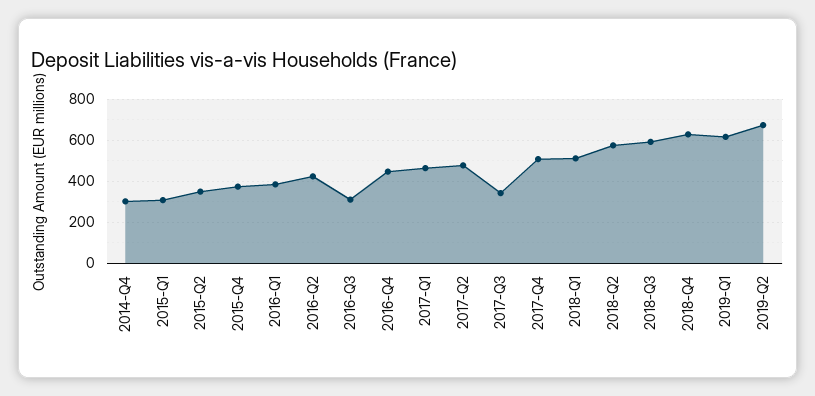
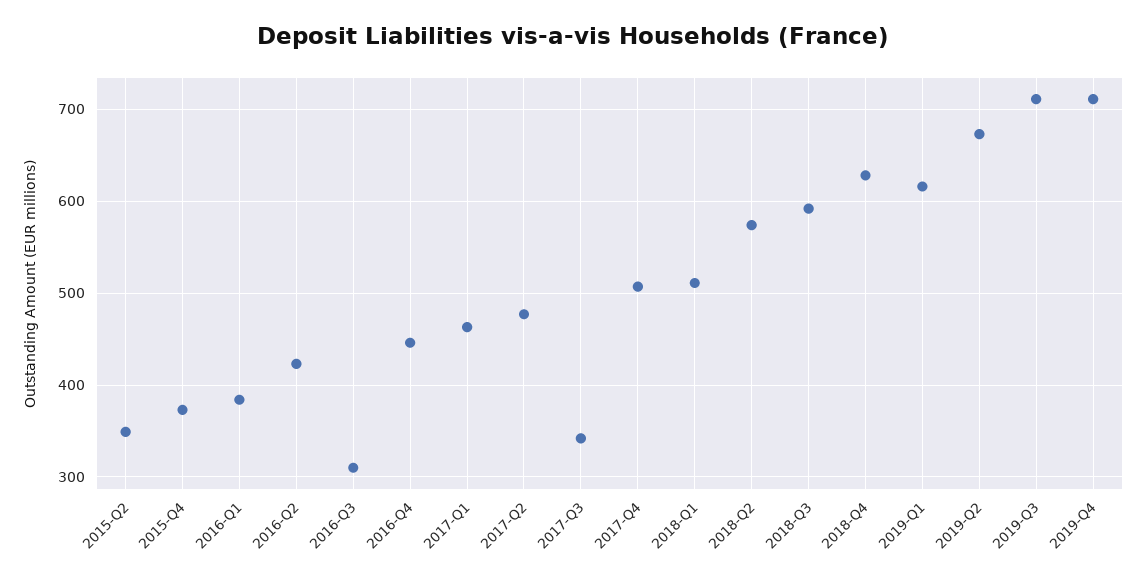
2014-Q4: 300 -> none
2015-Q1: 300 -> none
2019-Q3: none -> 710
2019-Q4: none -> 710

